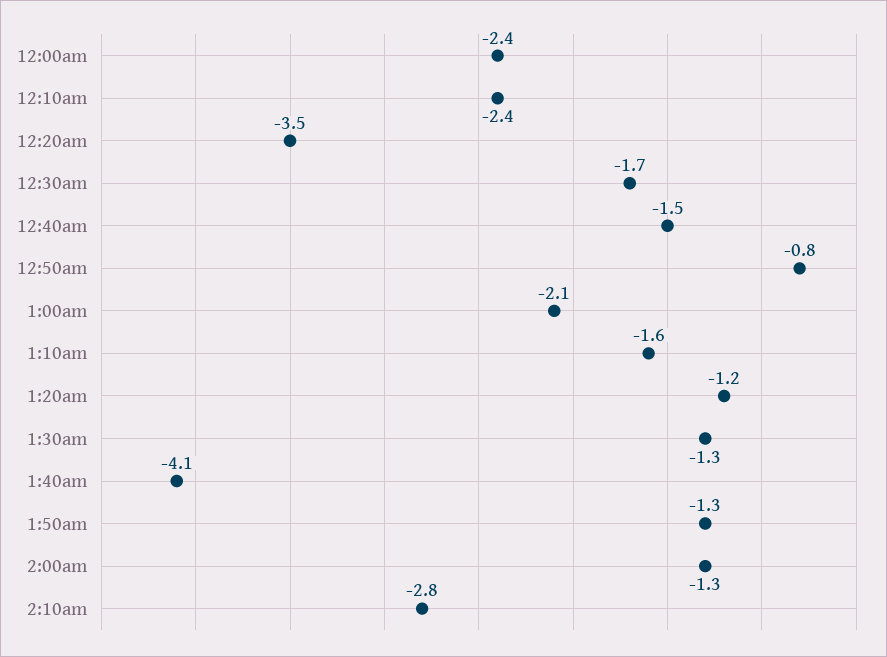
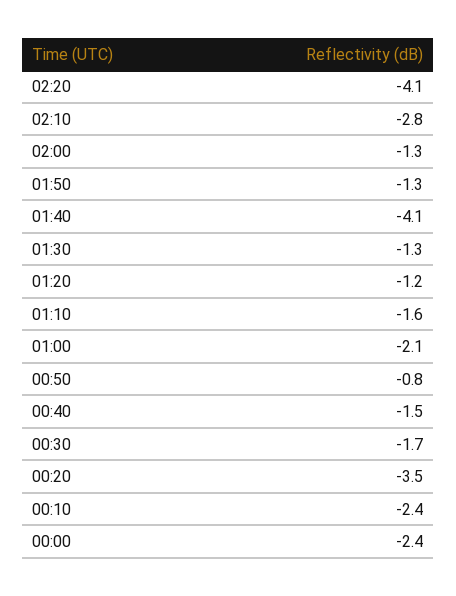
02:20: none -> -4.1

